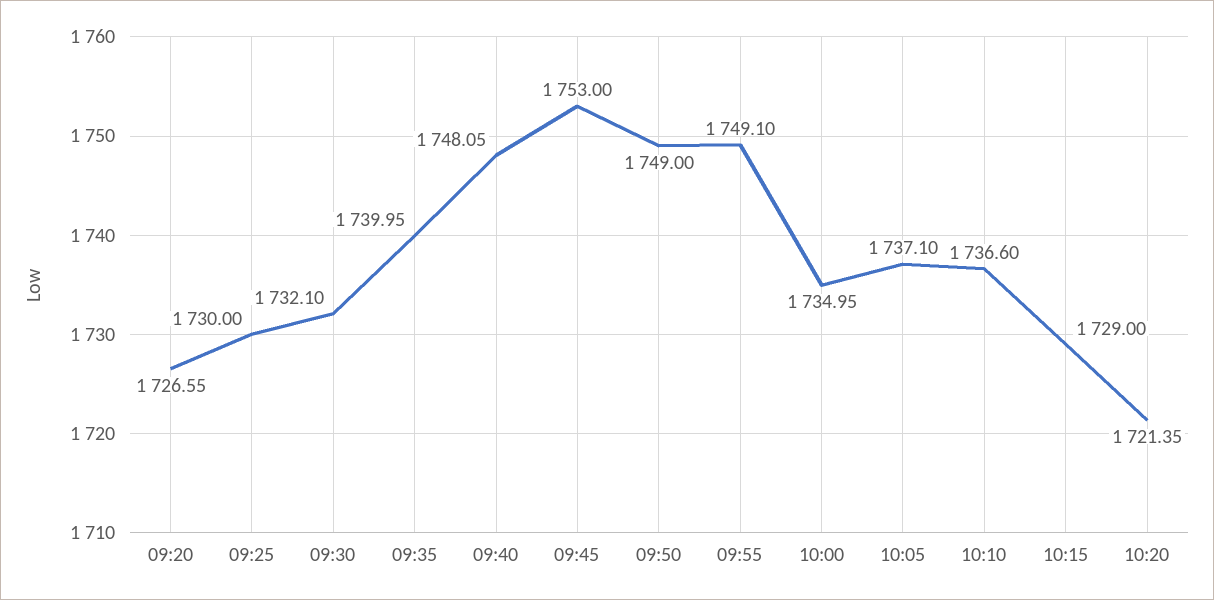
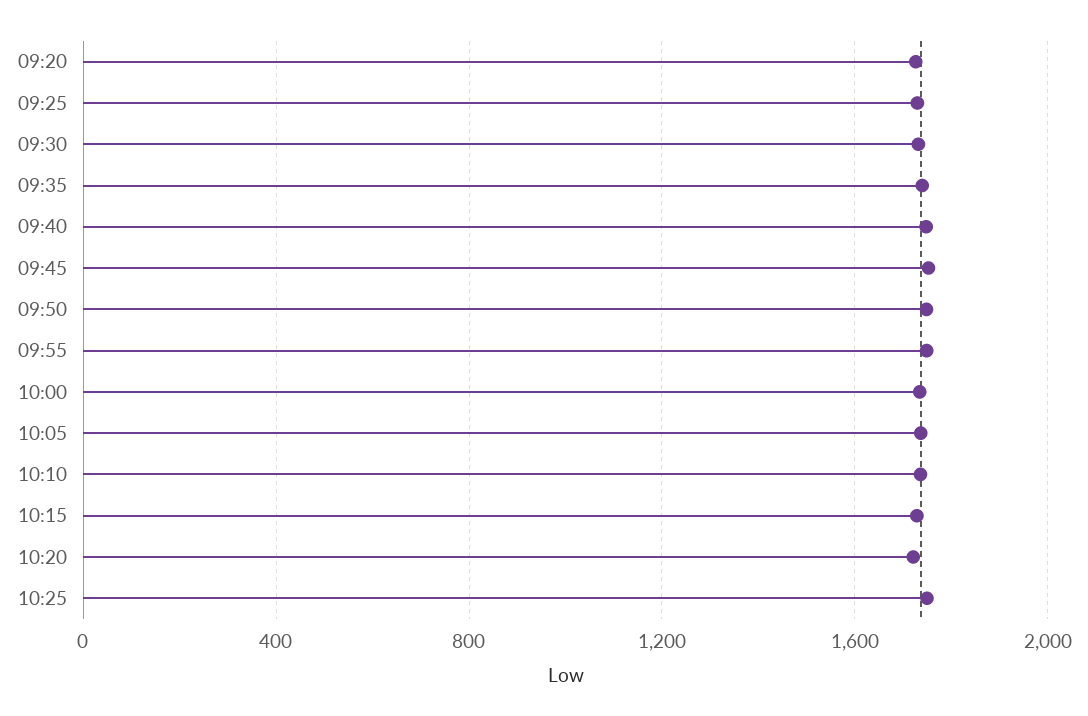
10:25: none -> 1750

